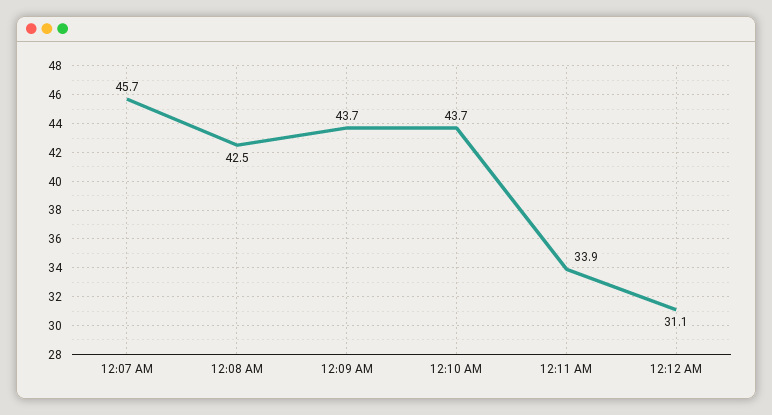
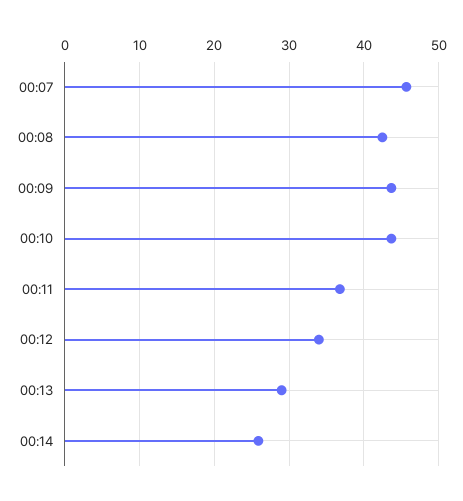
12:11 AM: 33.9 -> 37
12:12 AM: 31.1 -> 34
00:13: none -> 29
00:14: none -> 26

